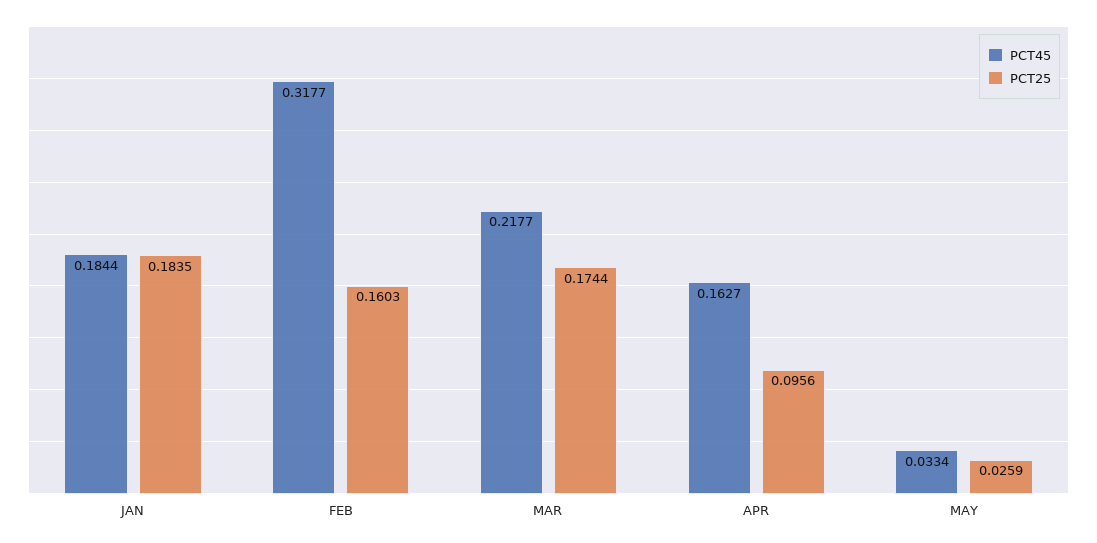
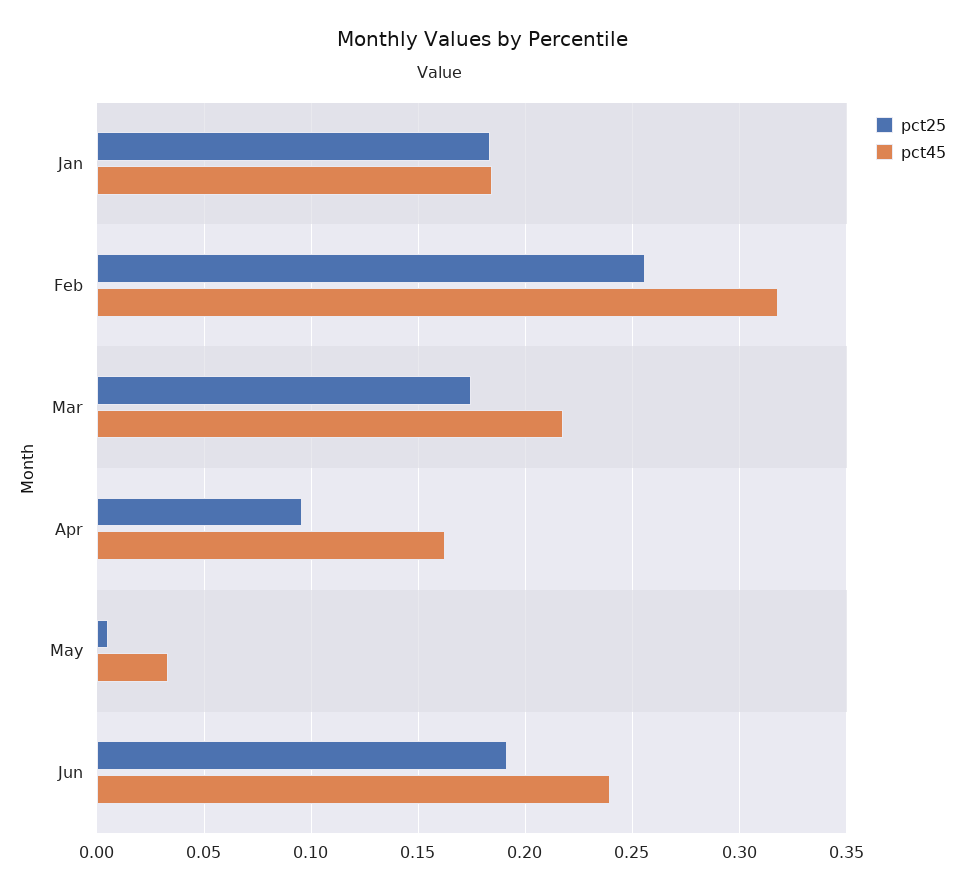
PCT25, FEB: 0.1603 -> 0.255
PCT25, MAY: 0.0259 -> 0.005
PCT25, Jun: none -> 0.19
PCT45, Jun: none -> 0.24

